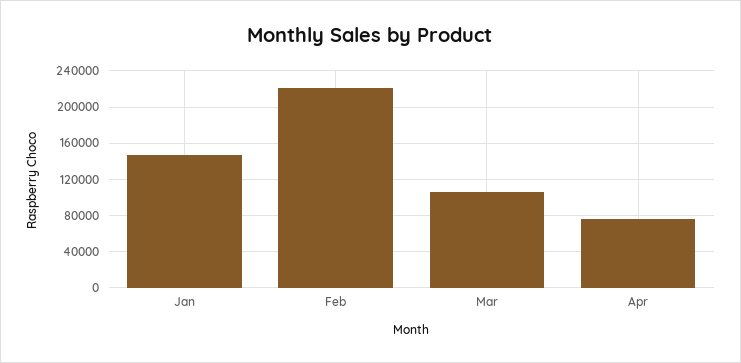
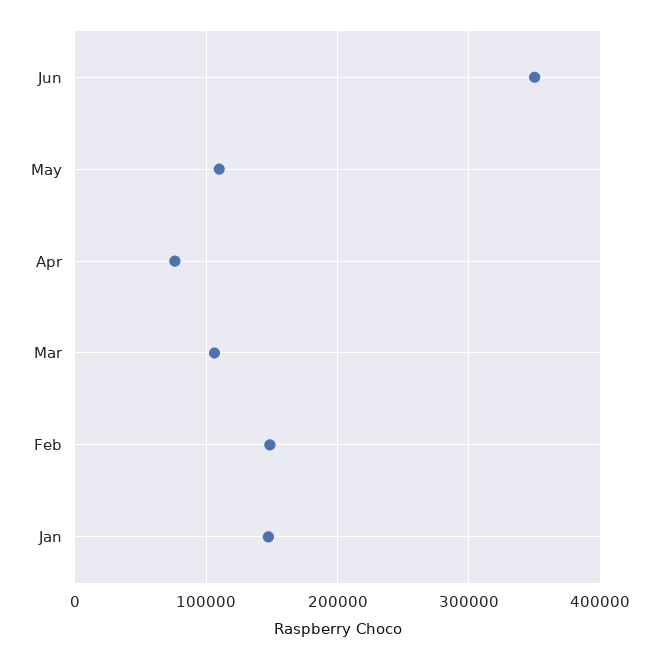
Feb: 220000 -> 150000
Jun: none -> 350000
May: none -> 110000

